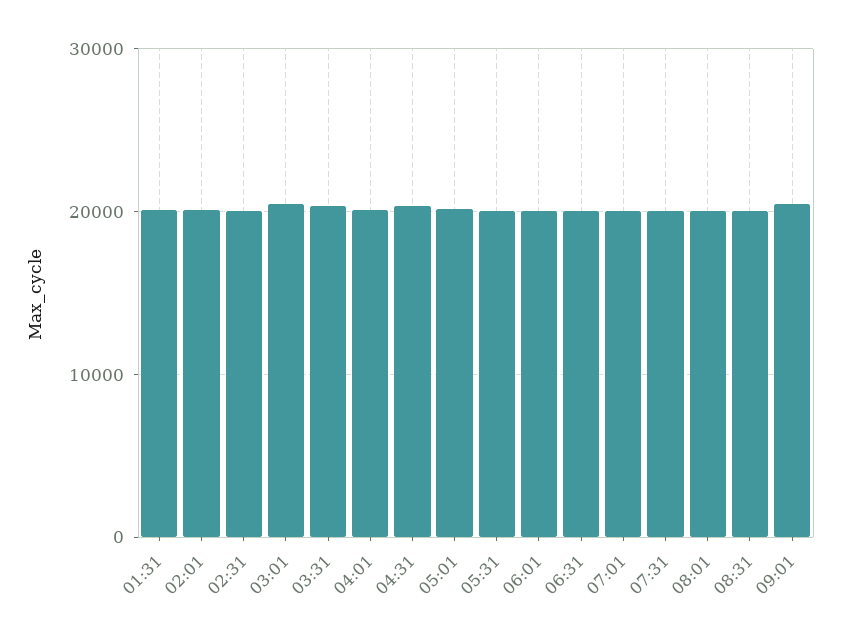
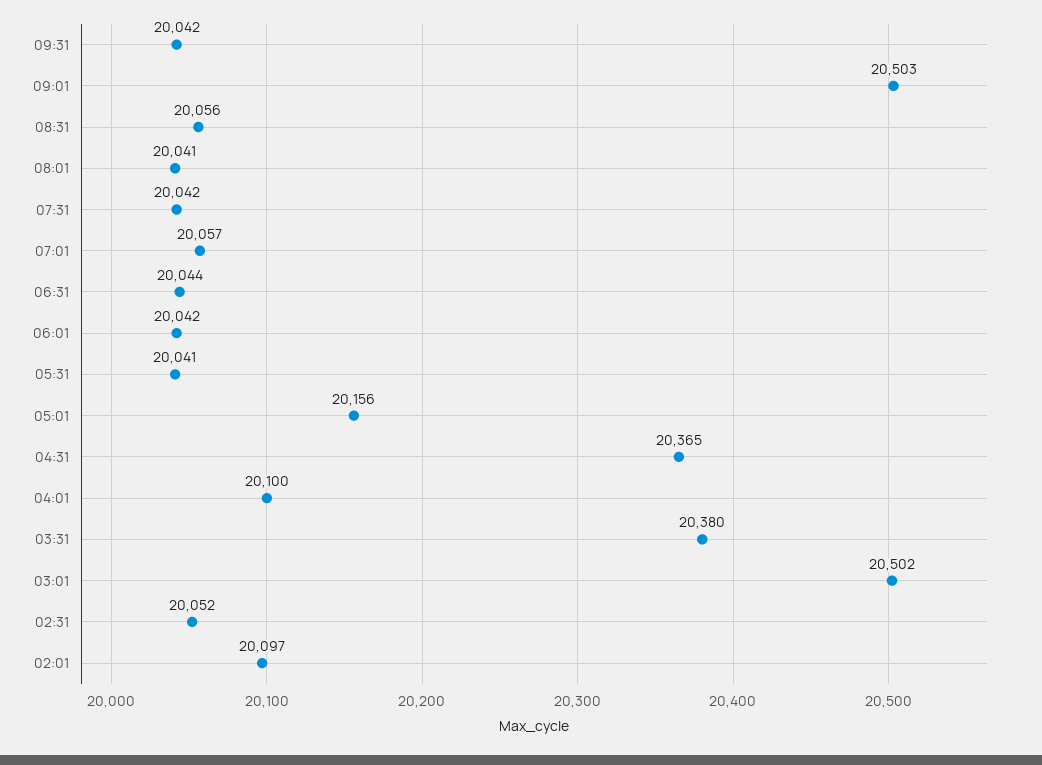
01:31: 20000 -> none
09:31: none -> 20042

